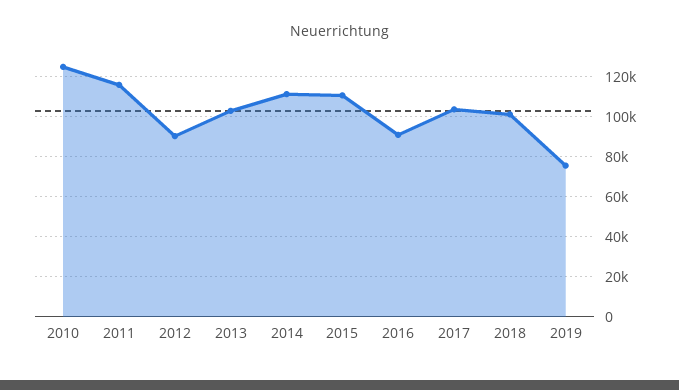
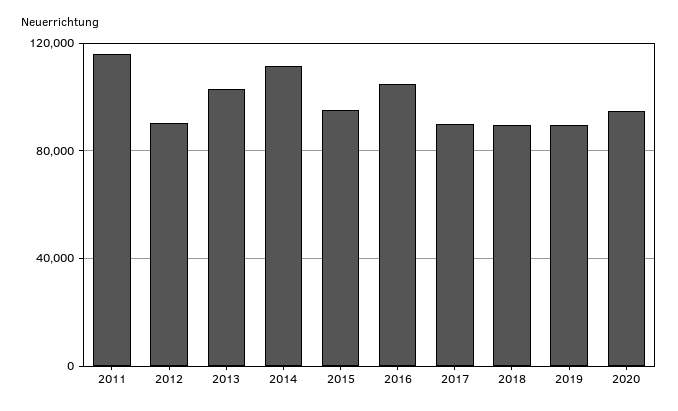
2010: 125000 -> none
2015: 110000 -> 95000
2016: 90000 -> 105000
2017: 105000 -> 90000
2018: 100000 -> 90000
2019: 75000 -> 90000
2020: none -> 95000

